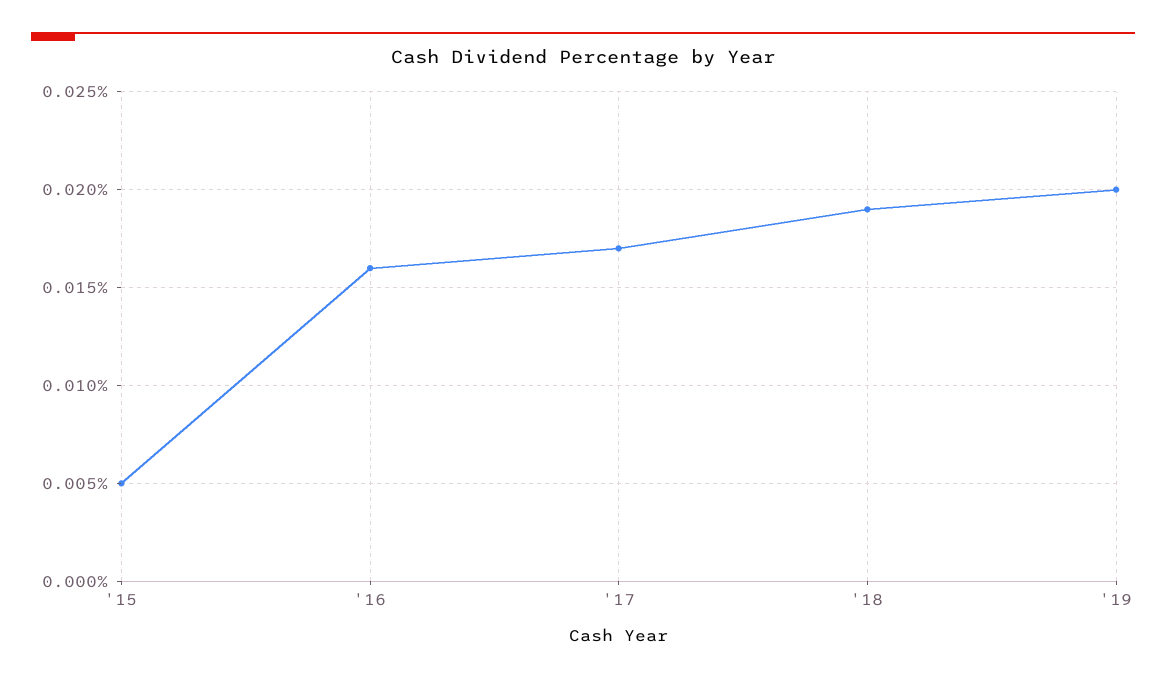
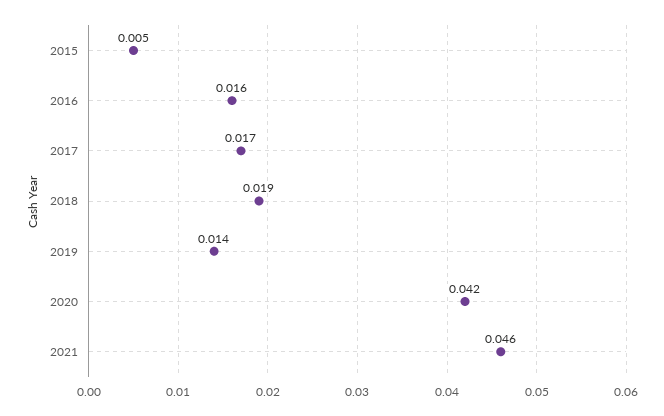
'19: 0.02 -> 0.014
2020: none -> 0.042
2021: none -> 0.046

